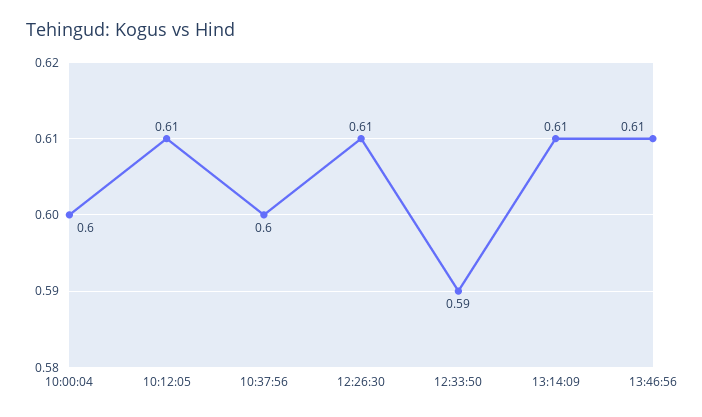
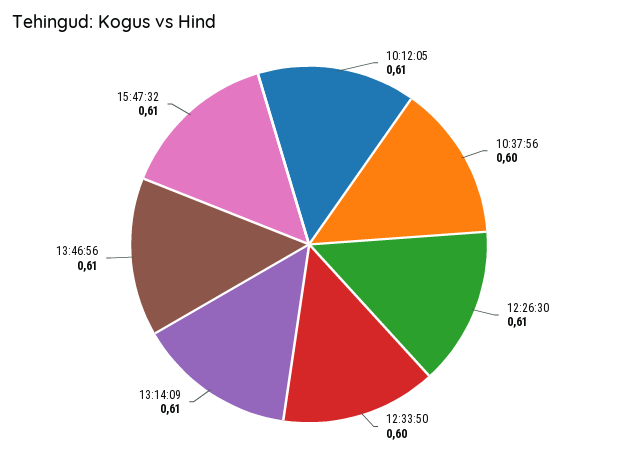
10:00:04: 0.6 -> none
12:33:50: 0.59 -> 0.6
15:47:32: none -> 0.61

